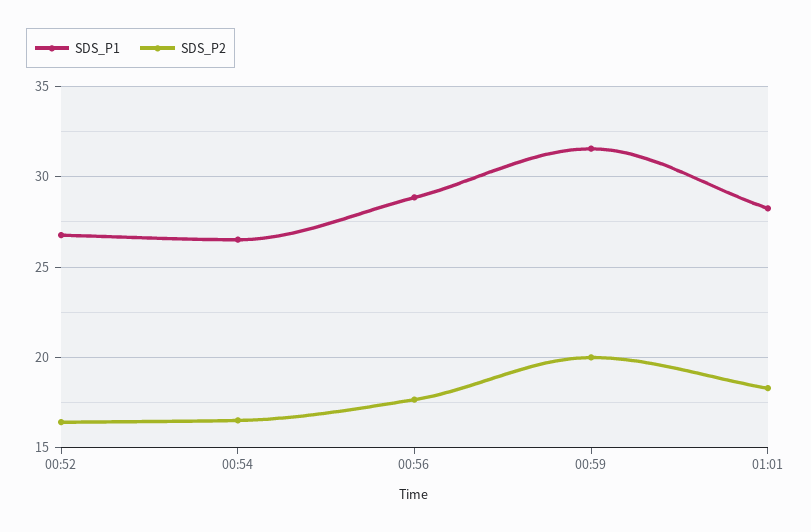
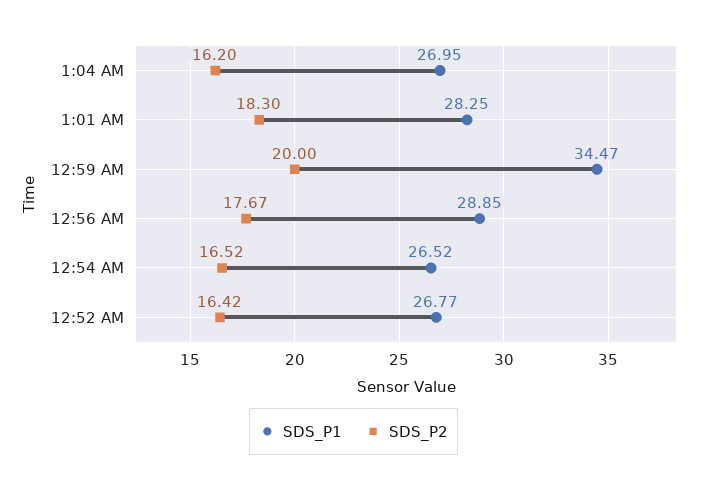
SDS_P1, 00:59: 31.5 -> 34.47
SDS_P1, 1:04 AM: none -> 26.95
SDS_P2, 1:04 AM: none -> 16.2

